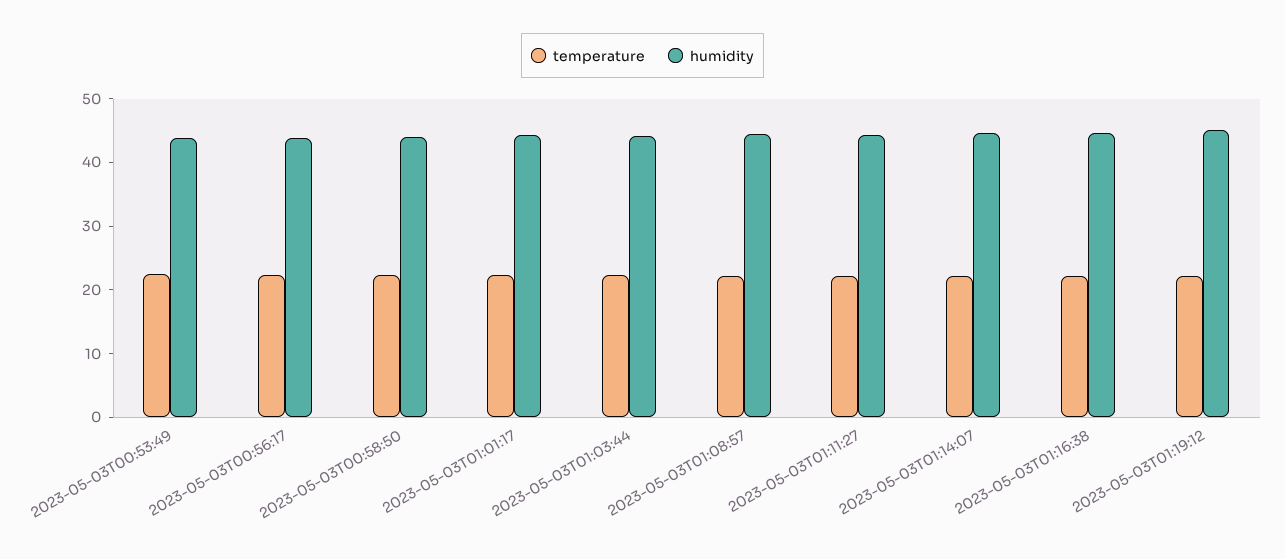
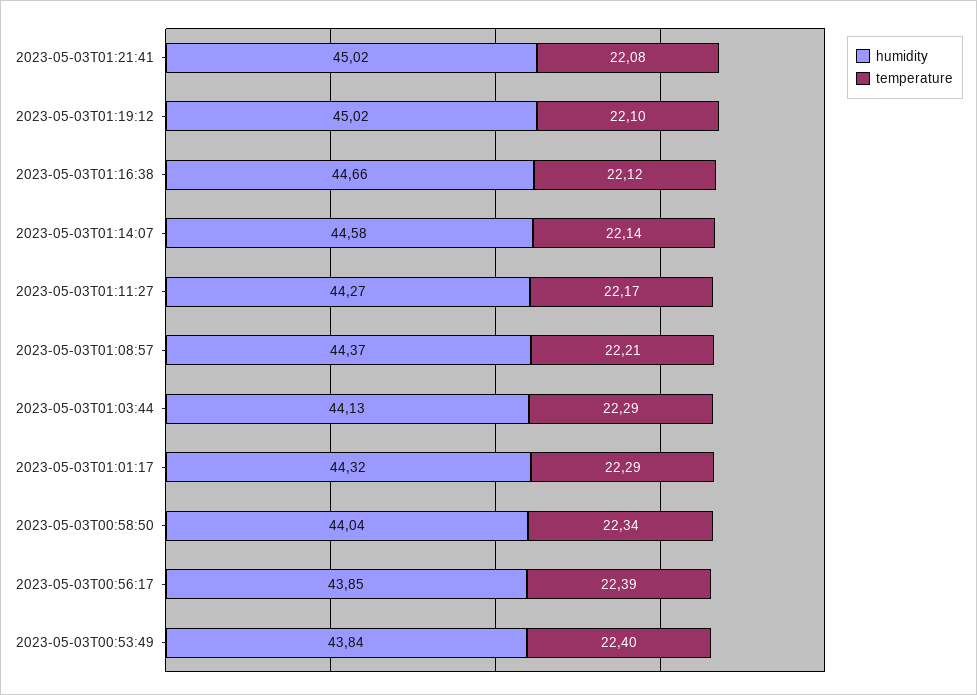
humidity, 2023-05-03T01:21:41: none -> 45.02
temperature, 2023-05-03T01:21:41: none -> 22.08

